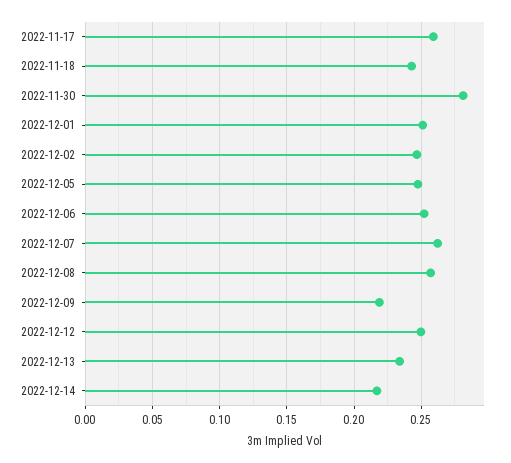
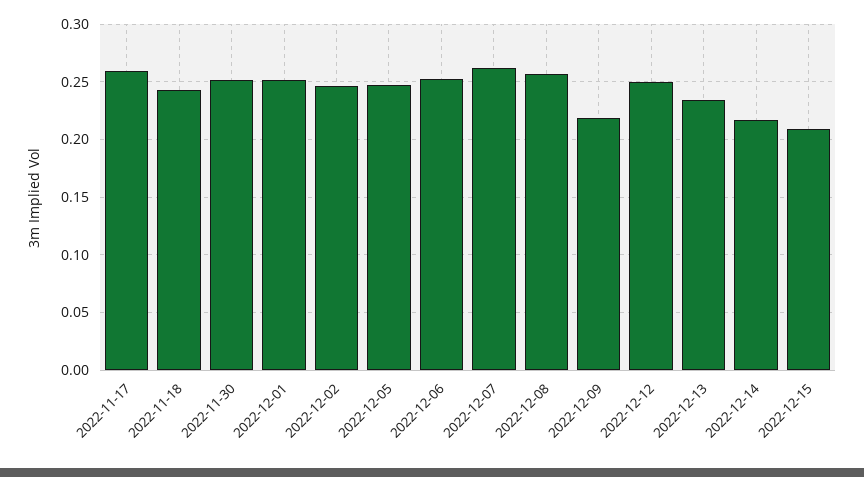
2022-11-30: 0.28 -> 0.25
2022-12-15: none -> 0.21

